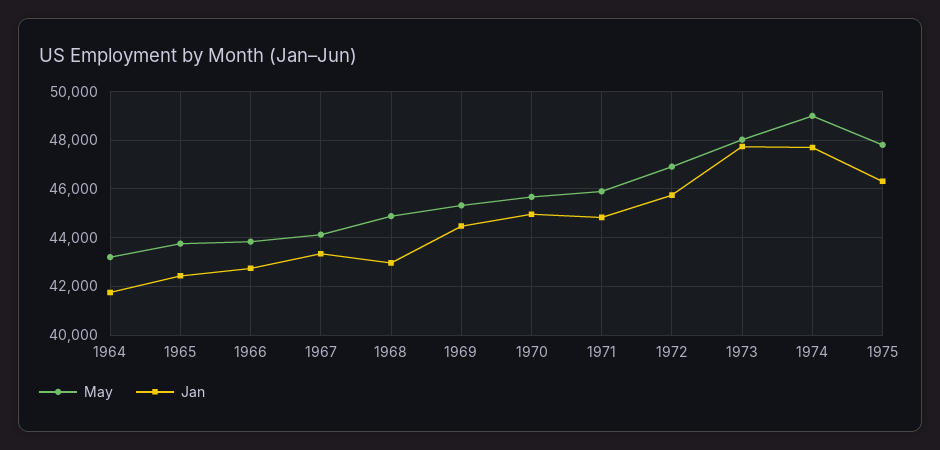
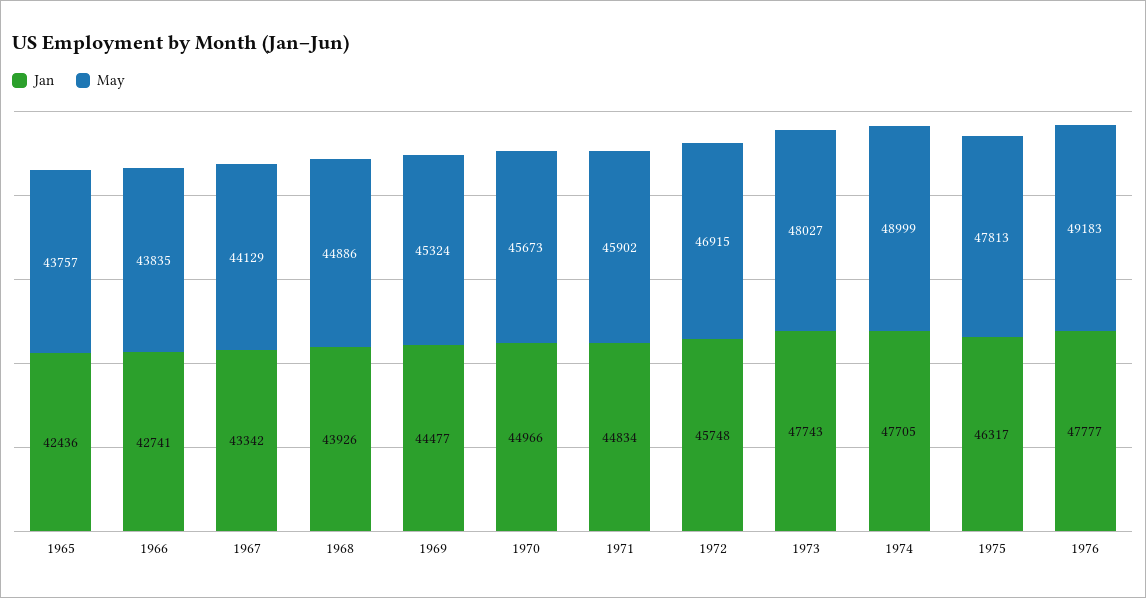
May, 1964: 43250 -> none
Jan, 1964: 41750 -> none
Jan, 1968: 43000 -> 43926
Jan, 1976: none -> 47777
May, 1976: none -> 49183

